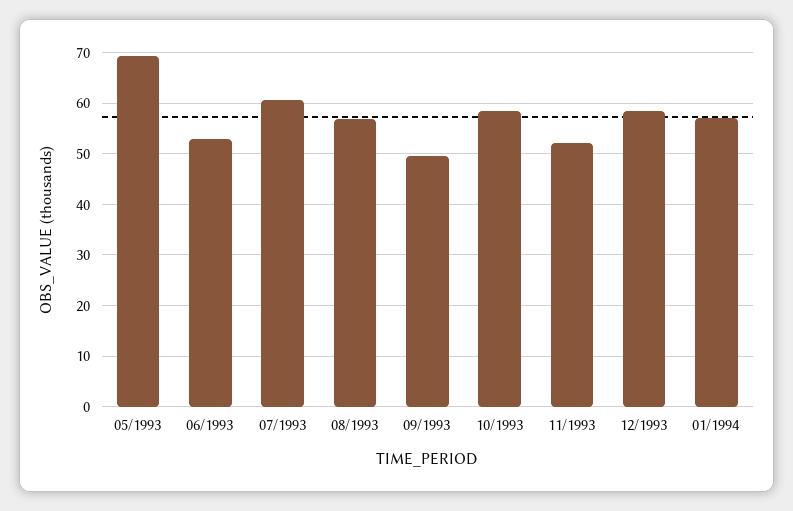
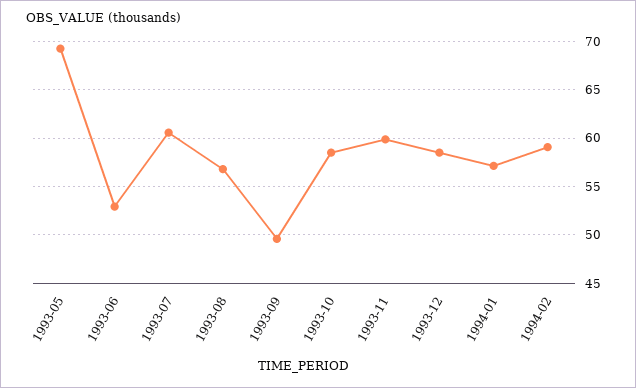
11/1993: 52 -> 60
1994-02: none -> 59

